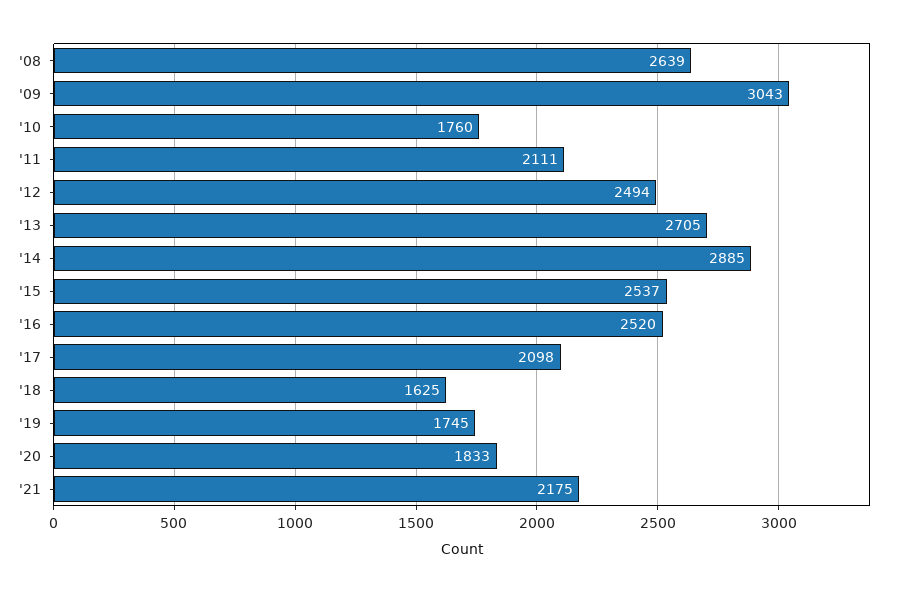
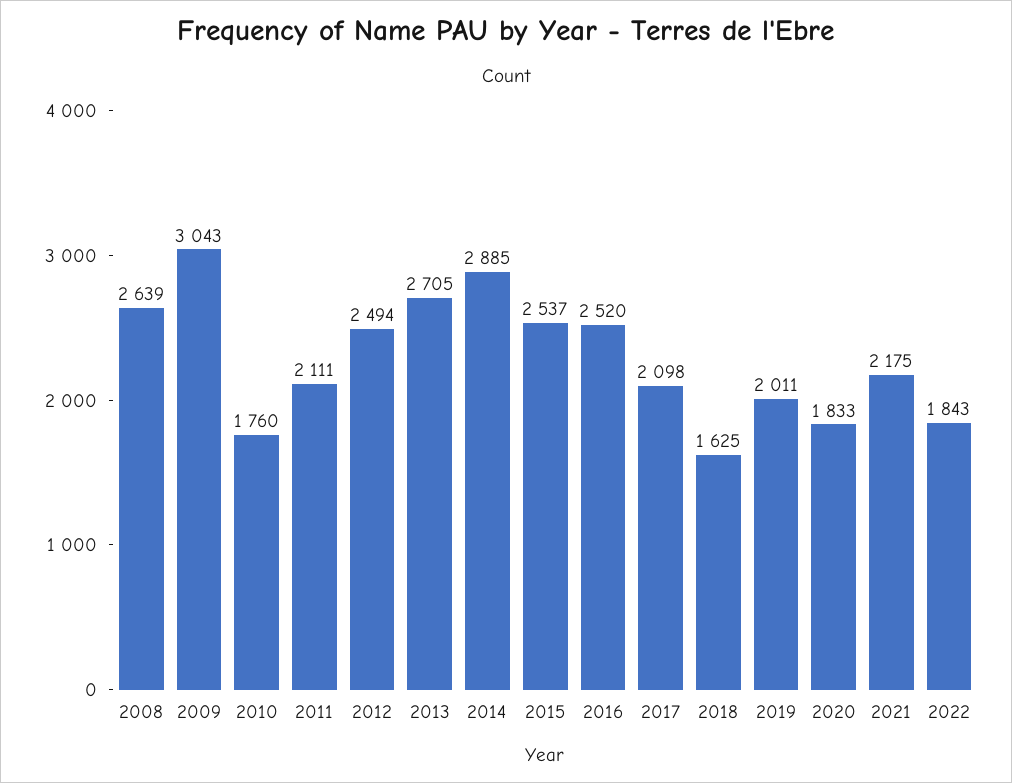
'19: 1745 -> 2011
2022: none -> 1843

